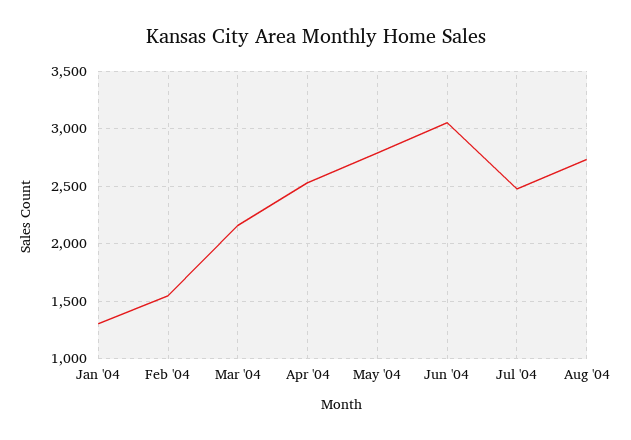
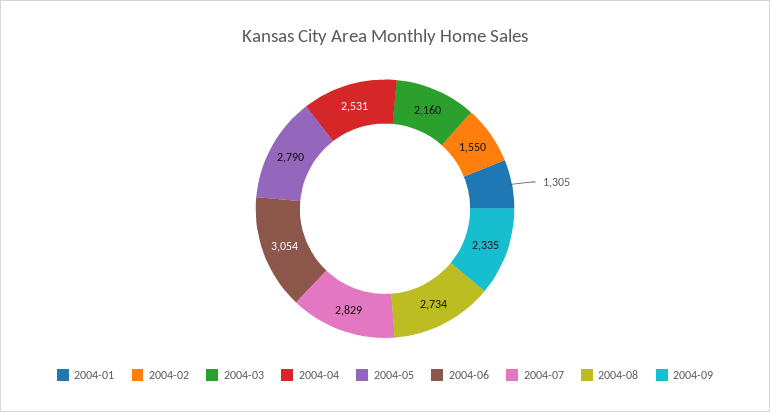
Jul '04: 2500 -> 2829
2004-09: none -> 2335

